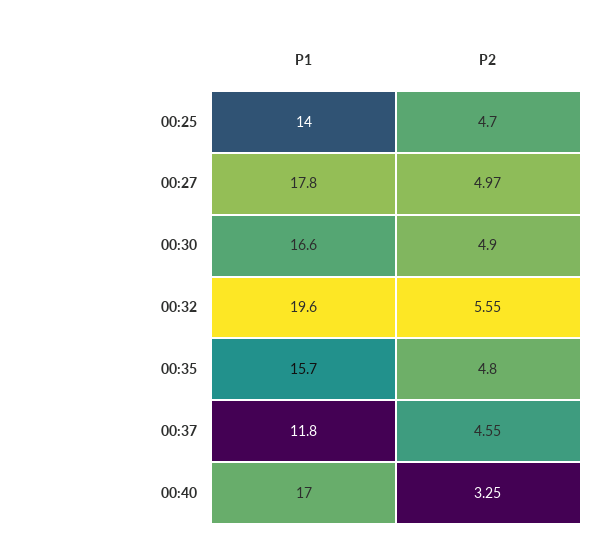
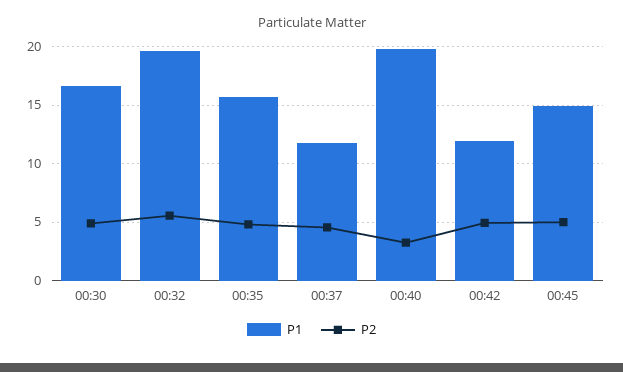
P1, 00:25: 14 -> none
P2, 00:25: 4.7 -> none
P1, 00:27: 17.8 -> none
P2, 00:27: 4.97 -> none
P1, 00:40: 17 -> 20
P1, 00:42: none -> 12
P2, 00:42: none -> 5
P1, 00:45: none -> 15
P2, 00:45: none -> 5

